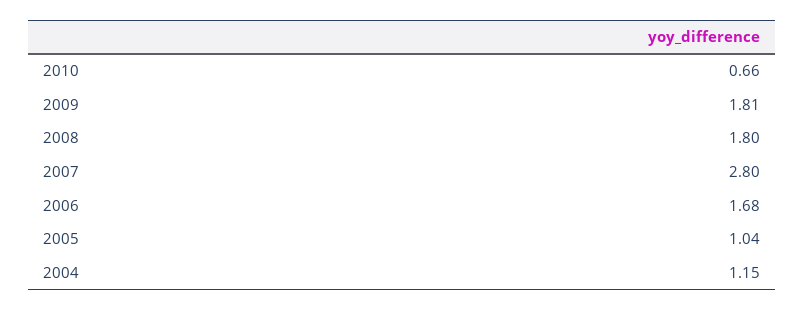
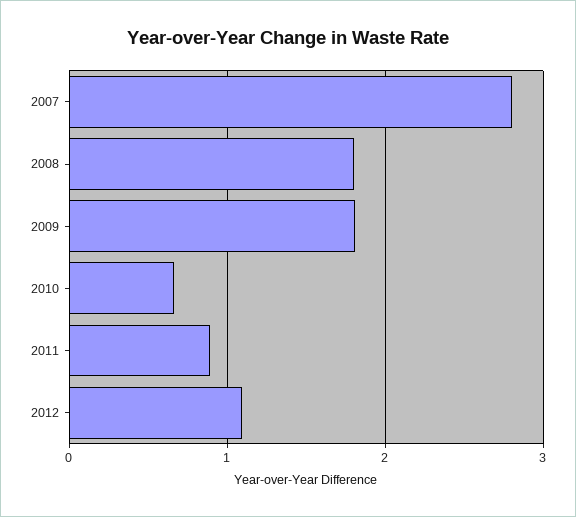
2006: 1.68 -> none
2005: 1.04 -> none
2004: 1.15 -> none
2011: none -> 0.9
2012: none -> 1.1

